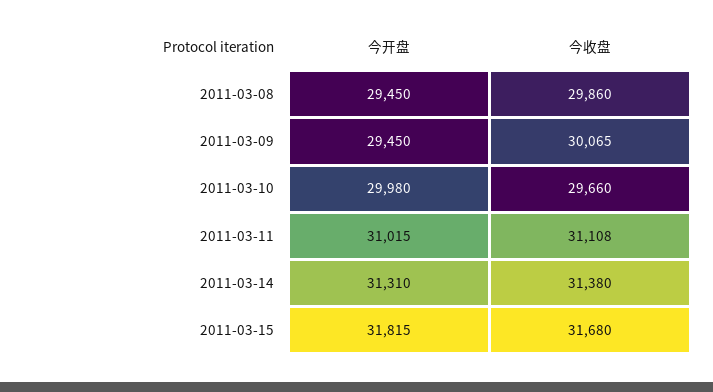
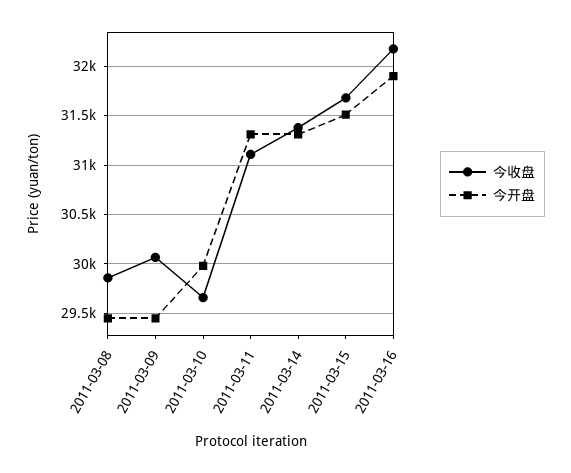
今开盘, 2011-03-11: 31015 -> 31300
今开盘, 2011-03-15: 31815 -> 31500
今收盘, 2011-03-16: none -> 32200
今开盘, 2011-03-16: none -> 31900

